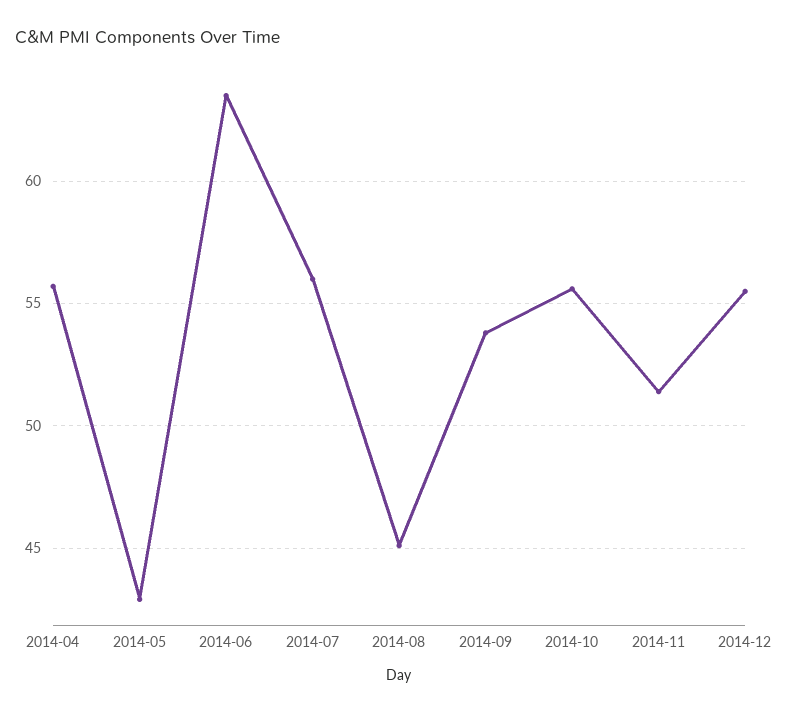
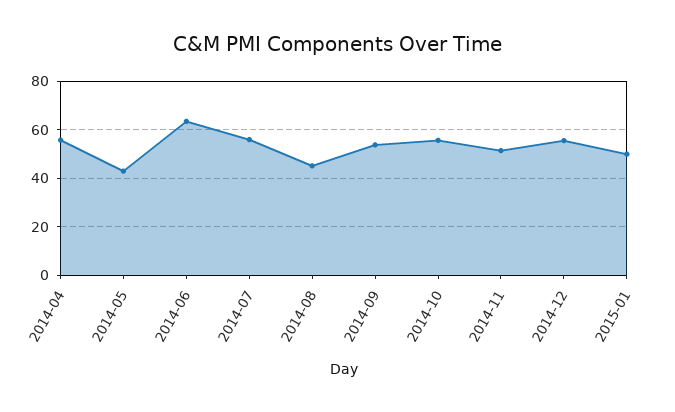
2015-01: none -> 50

